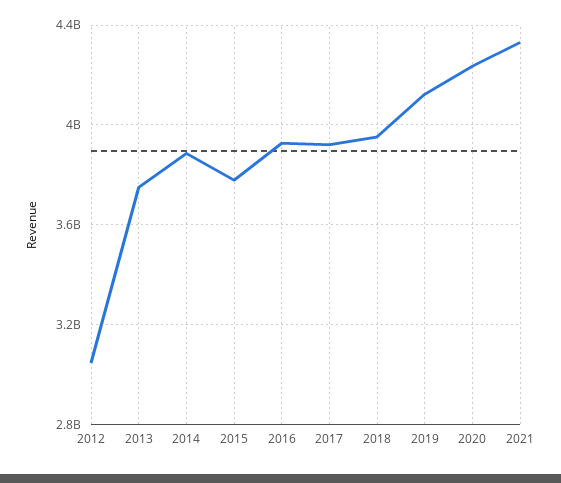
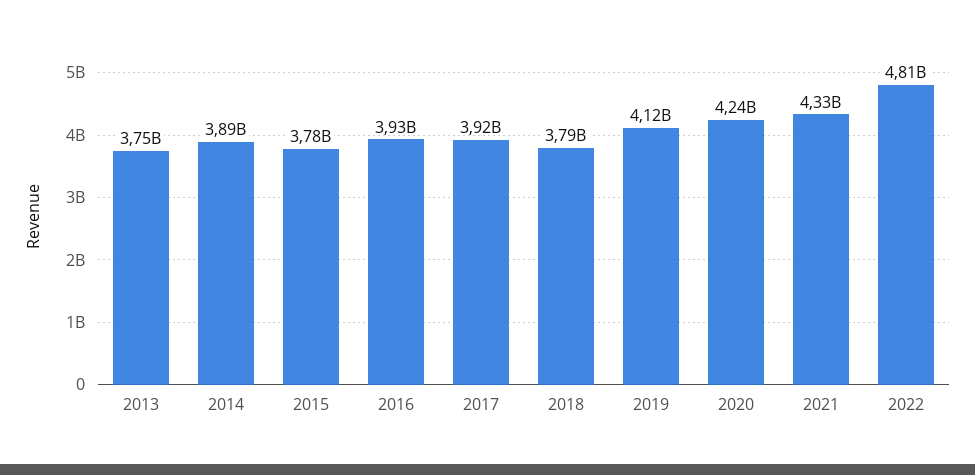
2012: 3050000000 -> none
2018: 3950000000 -> 3790000000
2022: none -> 4810000000

